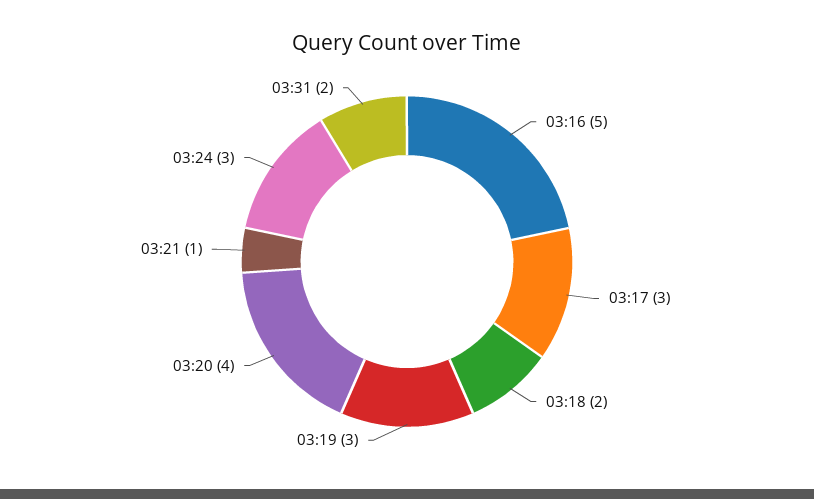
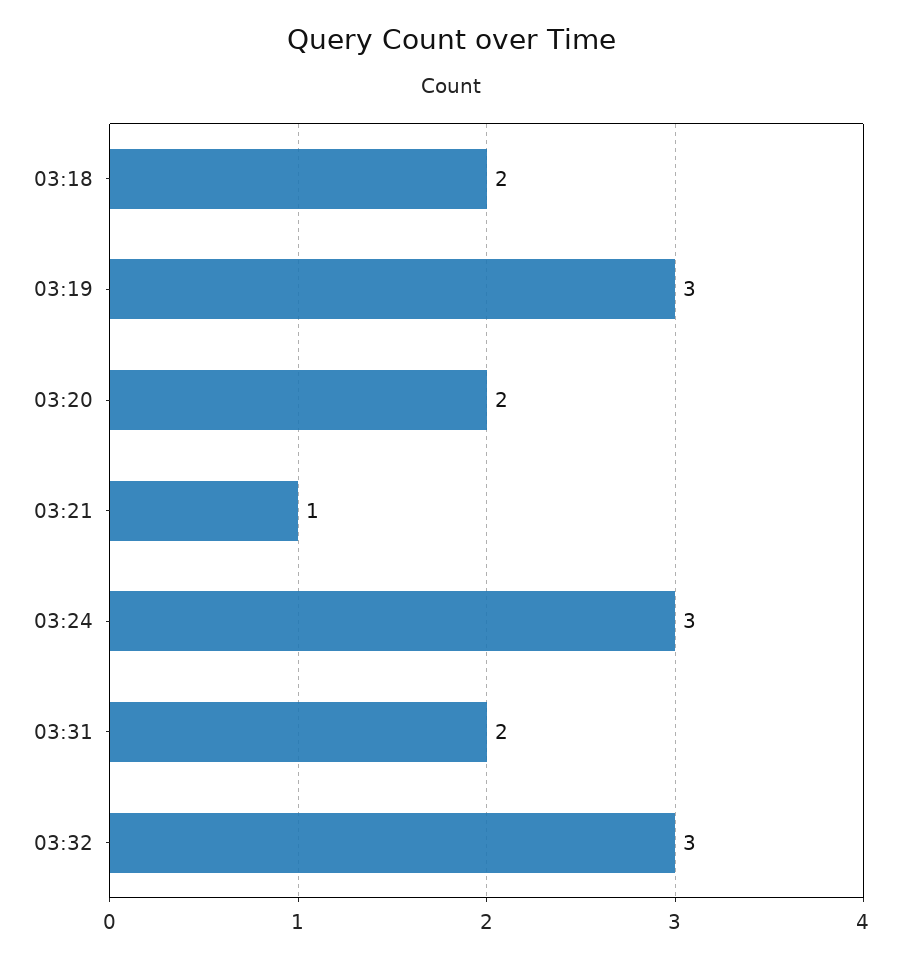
03:16: 5 -> none
03:17: 3 -> none
03:20: 4 -> 2
03:32: none -> 3

